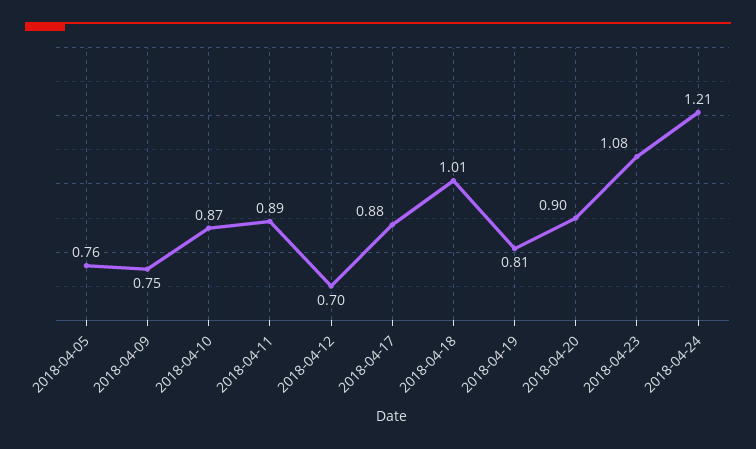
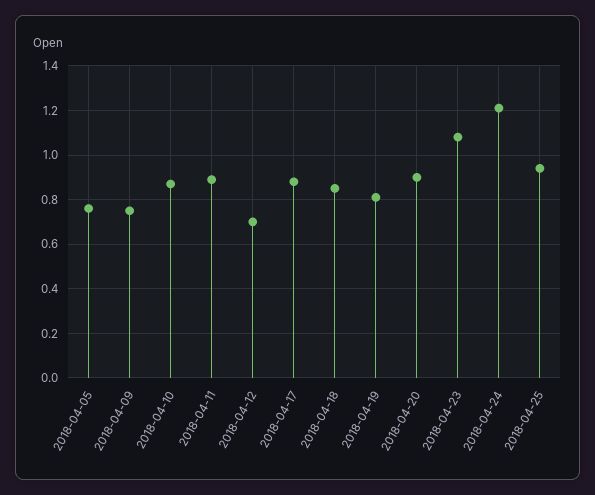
2018-04-18: 1.01 -> 0.85
2018-04-25: none -> 0.95

